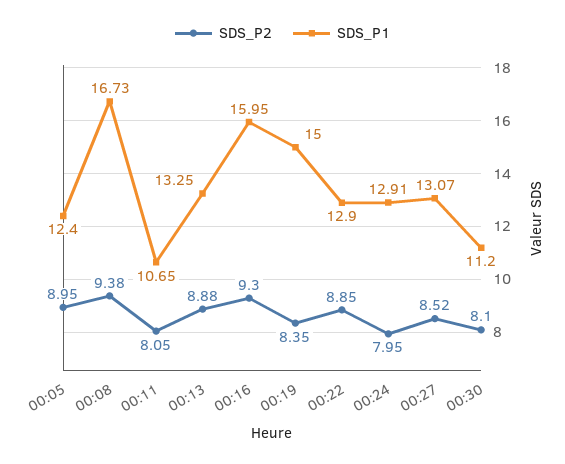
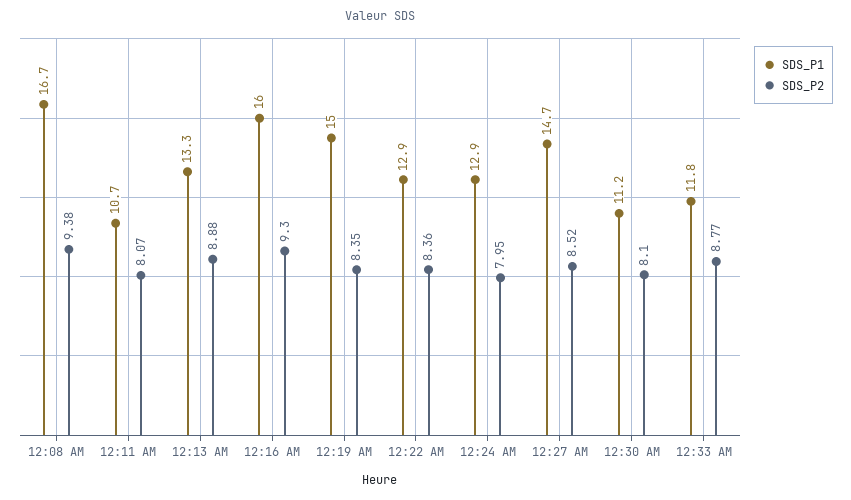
SDS_P2, 00:05: 8.95 -> none
SDS_P1, 00:05: 12.4 -> none
SDS_P2, 00:11: 8.05 -> 8.07
SDS_P2, 00:22: 8.85 -> 8.36
SDS_P1, 00:27: 13.07 -> 14.7
SDS_P1, 12:33 AM: none -> 11.8
SDS_P2, 12:33 AM: none -> 8.77

